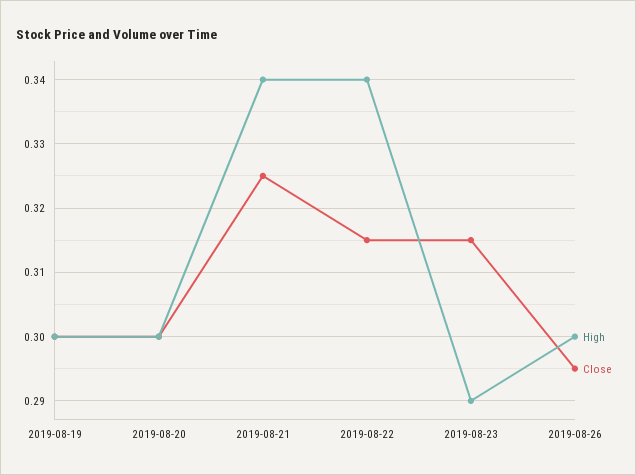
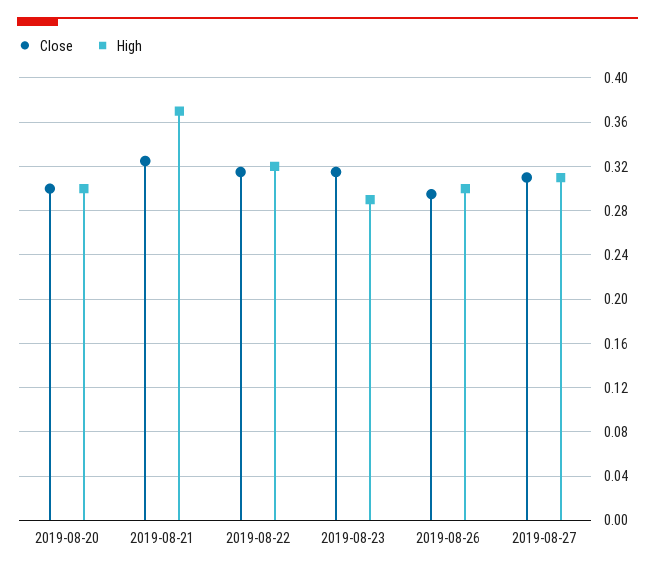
High, 2019-08-19: 0.3 -> none
Close, 2019-08-19: 0.3 -> none
High, 2019-08-21: 0.34 -> 0.37
High, 2019-08-22: 0.34 -> 0.32
Close, 2019-08-27: none -> 0.31
High, 2019-08-27: none -> 0.31

